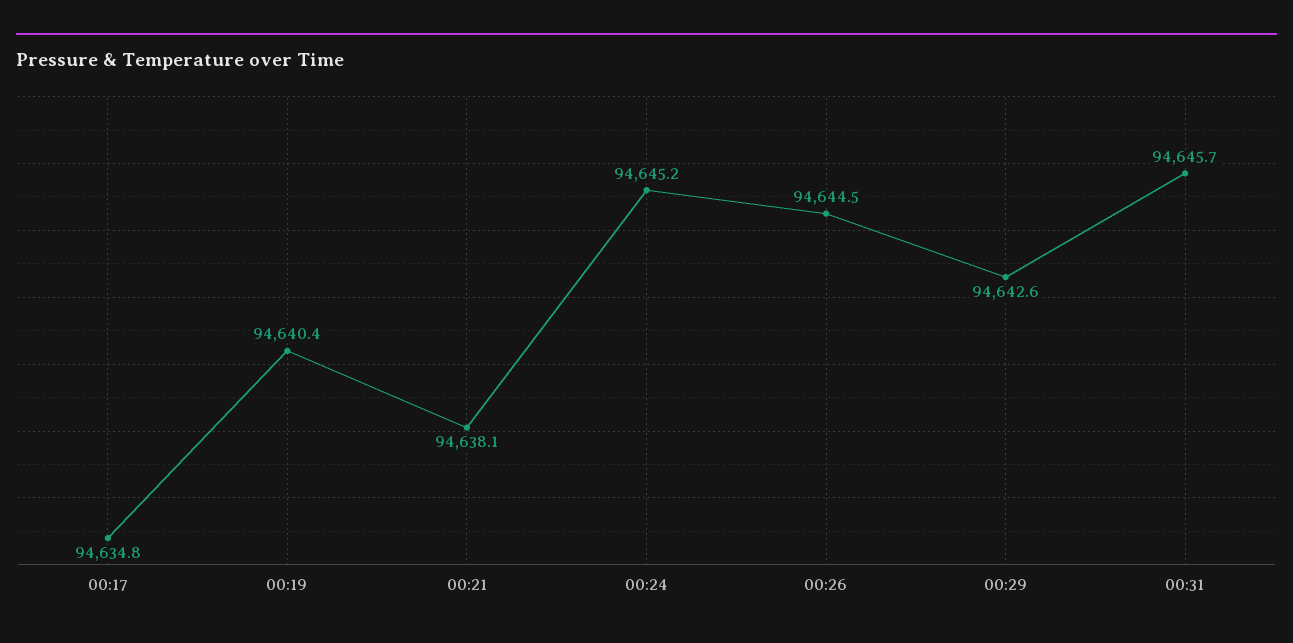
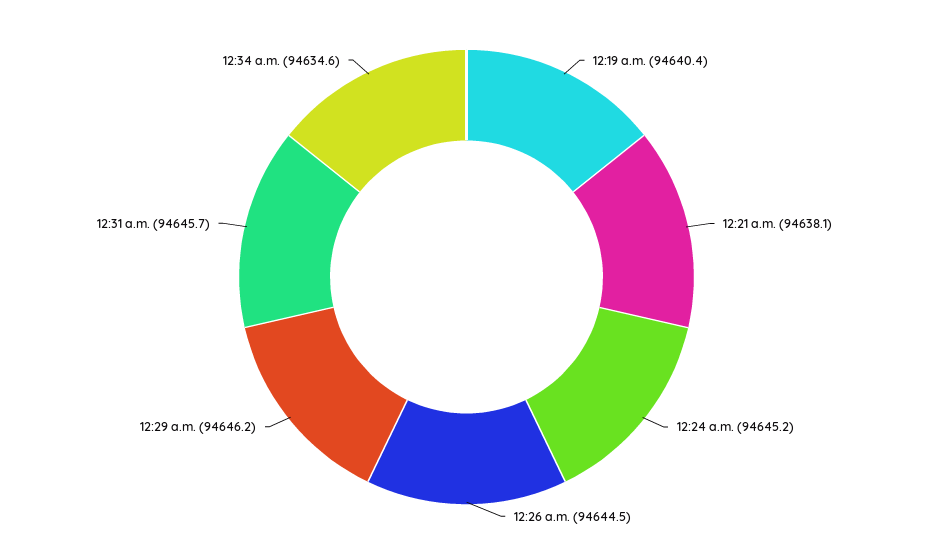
00:17: 94634.8 -> none
00:29: 94642.6 -> 94646.2
12:34 a.m.: none -> 94634.6

